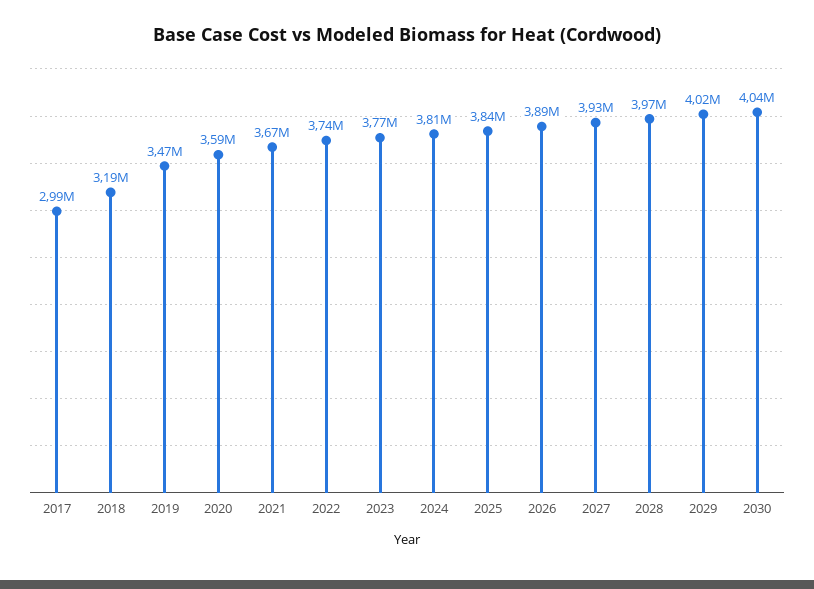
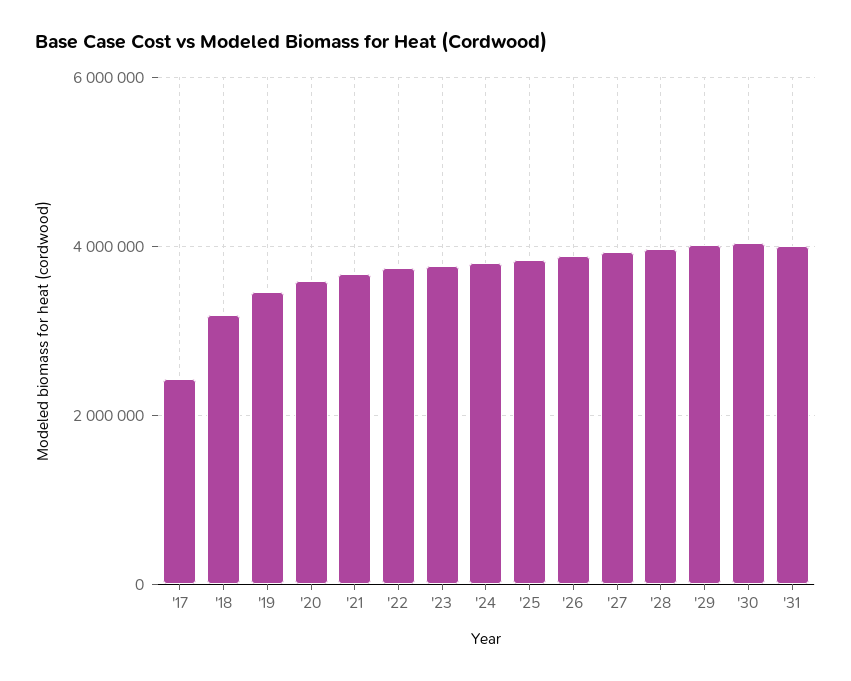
2017: 2990000 -> 2400000
'31: none -> 4000000

